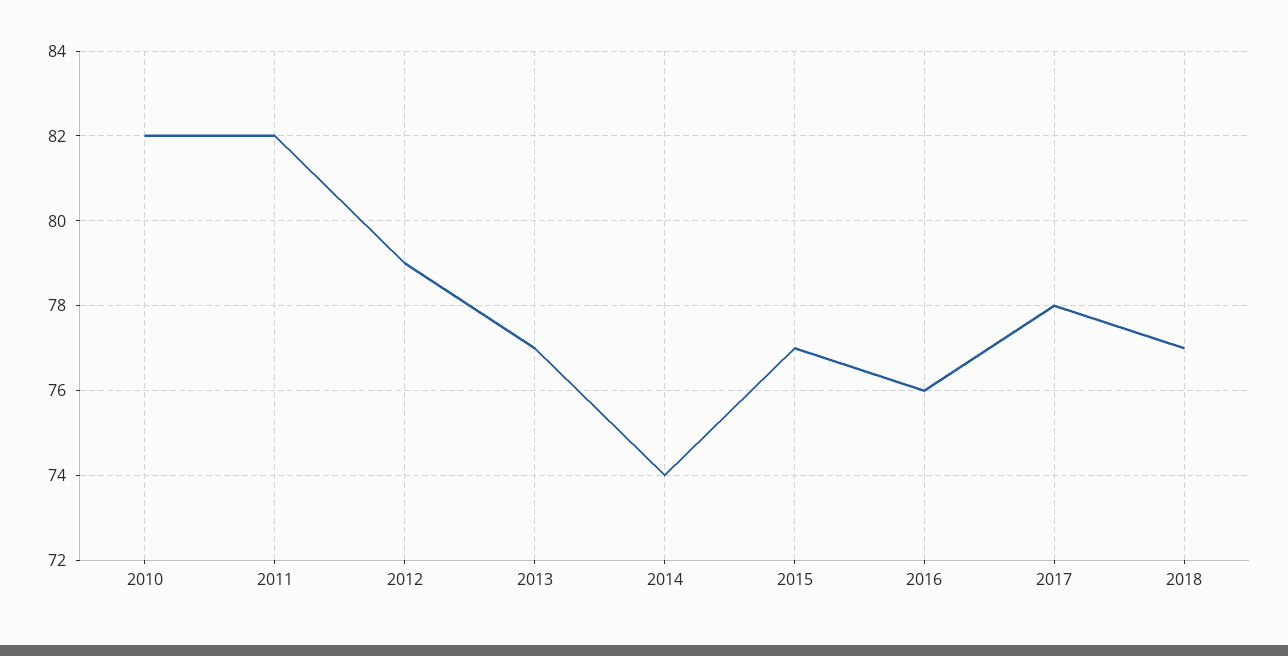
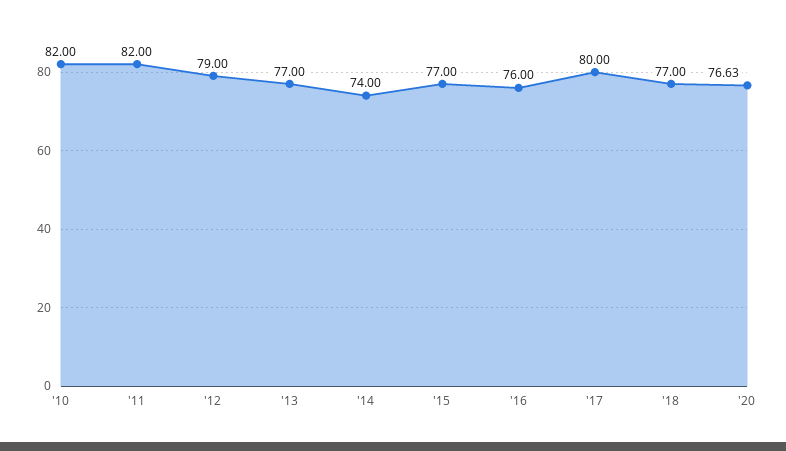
2017: 78 -> 80
'20: none -> 76.63

